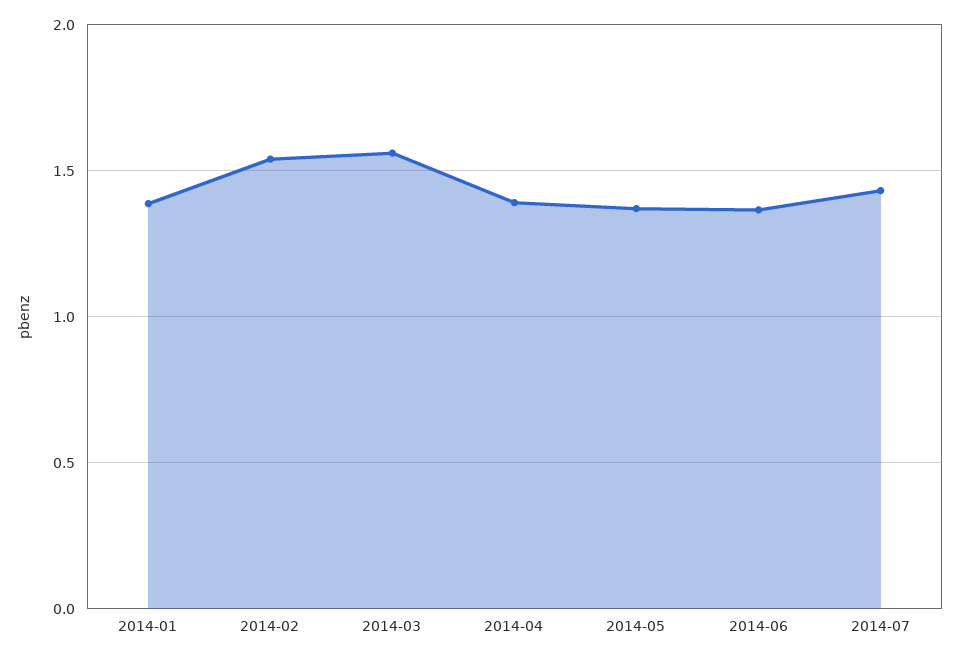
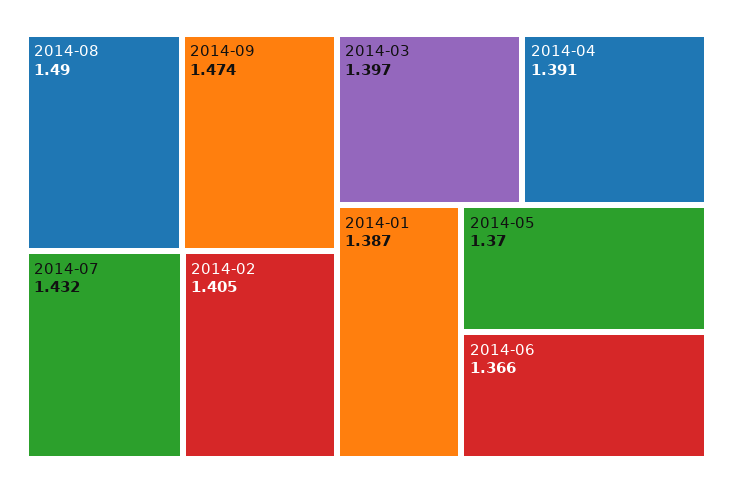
2014-02: 1.55 -> 1.405
2014-03: 1.55 -> 1.397
2014-08: none -> 1.49
2014-09: none -> 1.474

